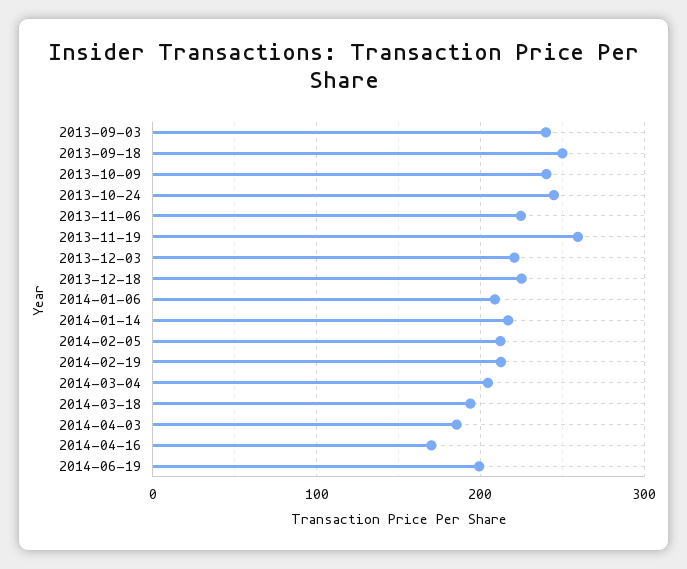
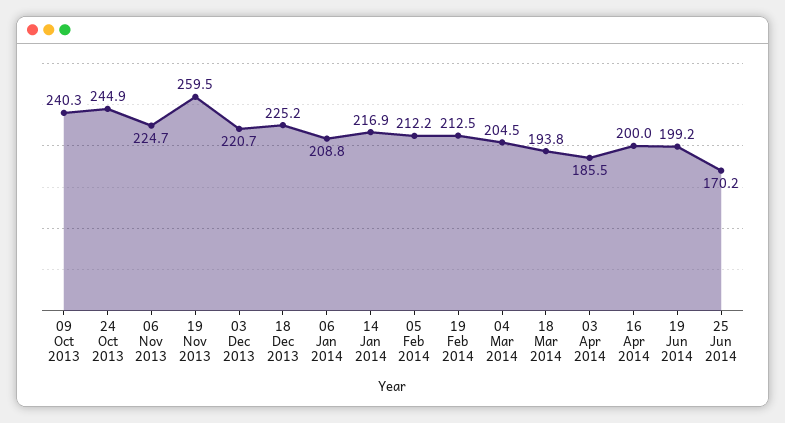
2013-09-03: 240 -> none
2013-09-18: 250 -> none
2014-04-16: 170 -> 200
25 Jun 2014: none -> 170.2

